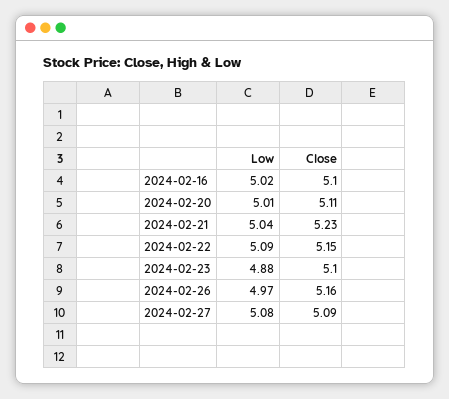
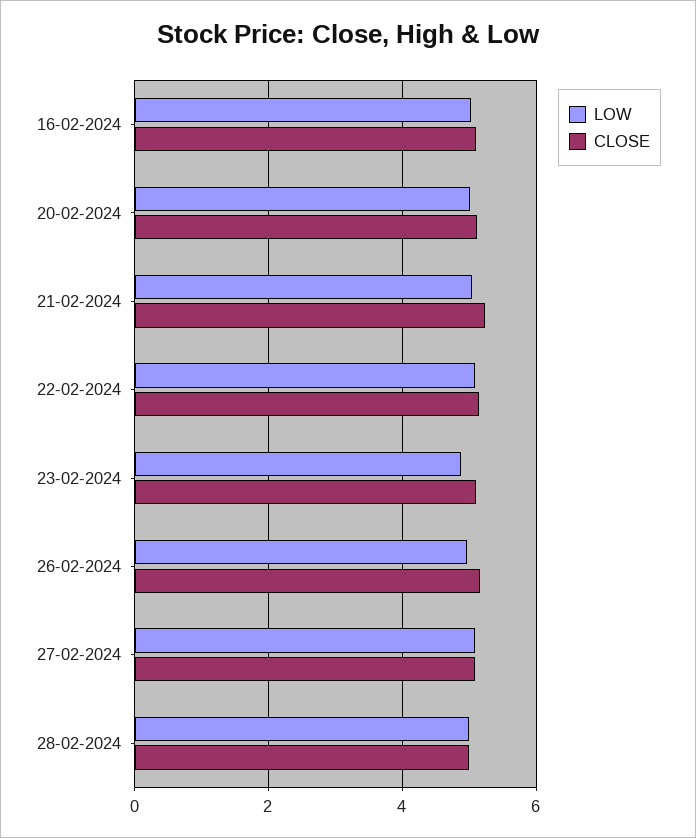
Low, 28-02-2024: none -> 5
Close, 28-02-2024: none -> 5

